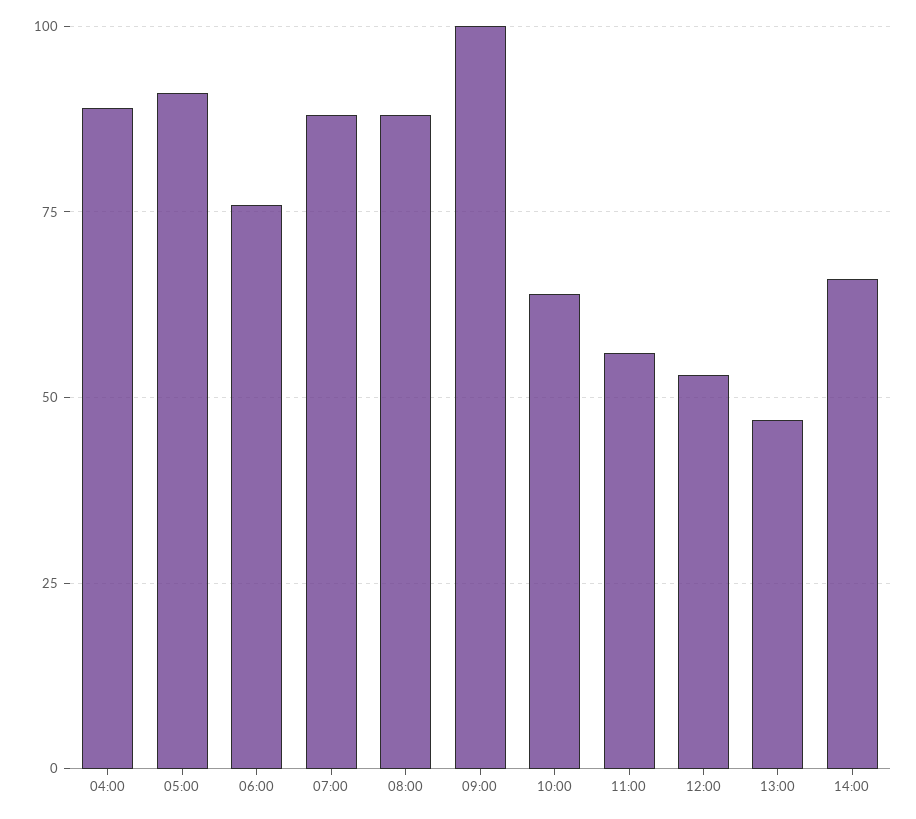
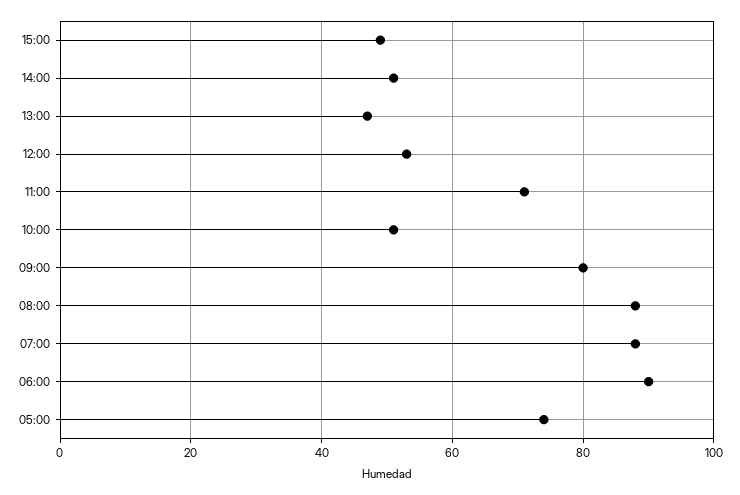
04:00: 90 -> none
05:00: 90 -> 75
06:00: 75 -> 90
09:00: 100 -> 80
10:00: 65 -> 50
11:00: 55 -> 70
14:00: 65 -> 50
15:00: none -> 50

